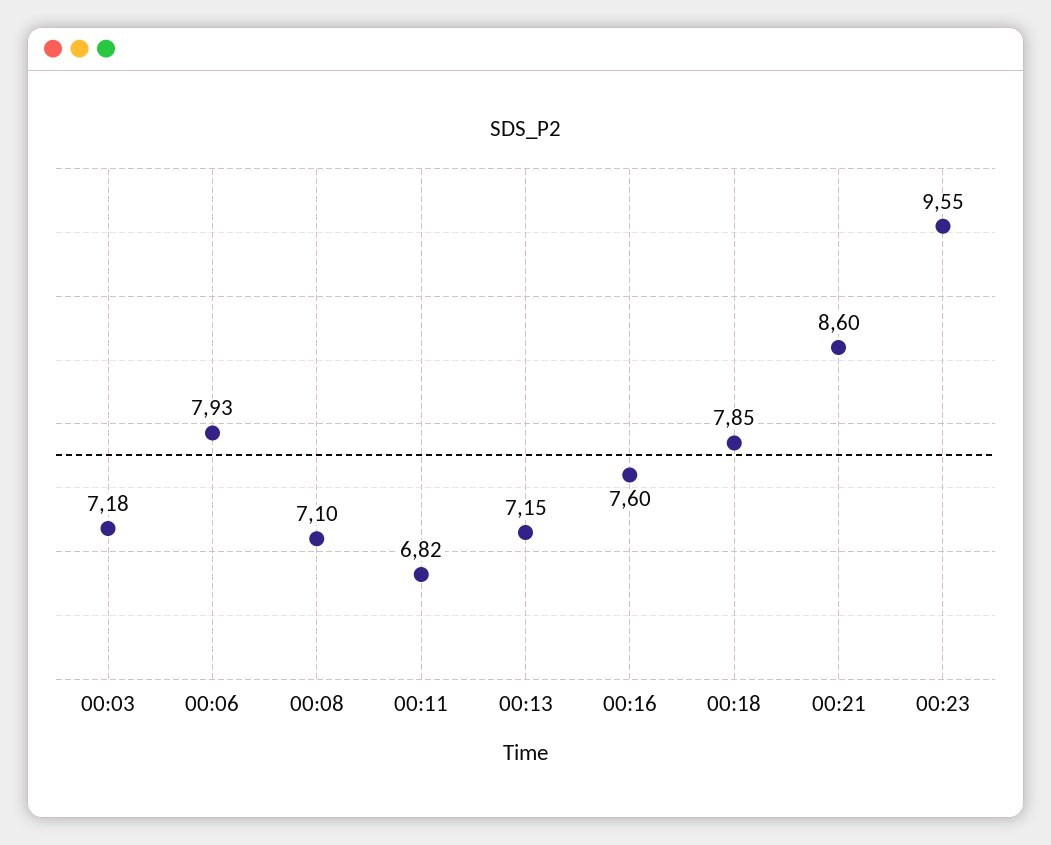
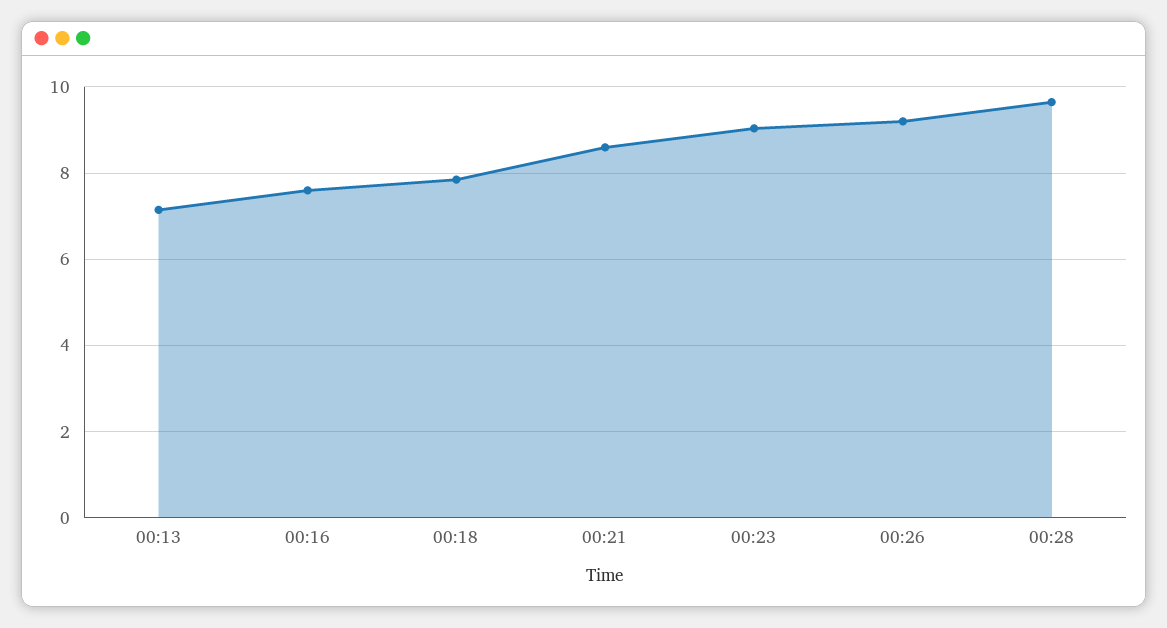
00:03: 7.18 -> none
00:06: 7.93 -> none
00:08: 7.1 -> none
00:11: 6.82 -> none
00:23: 9.55 -> 9
00:26: none -> 9.2
00:28: none -> 9.6

